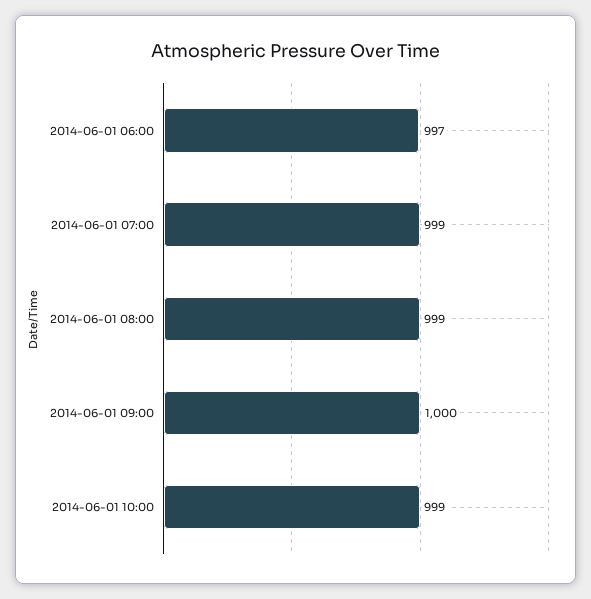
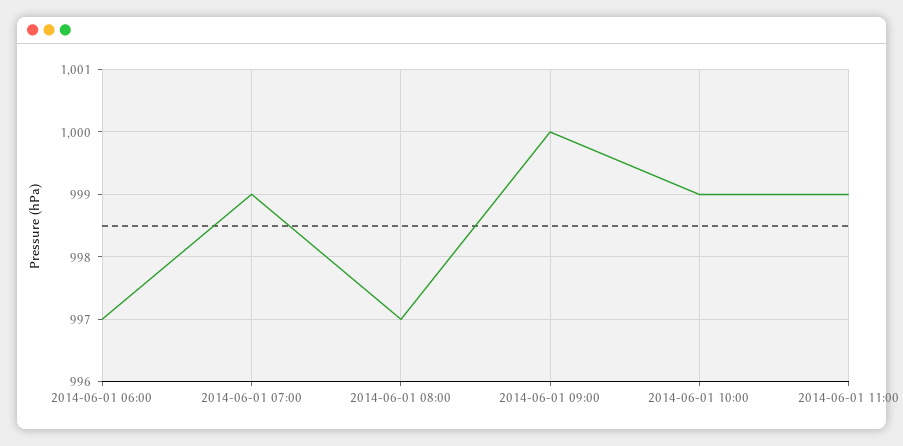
2014-06-01 08:00: 999 -> 997
2014-06-01 11:00: none -> 999

